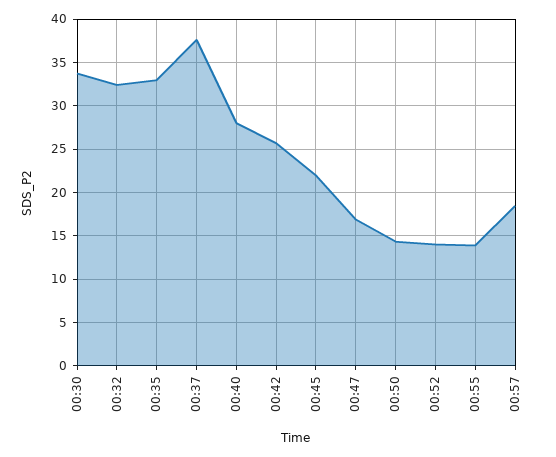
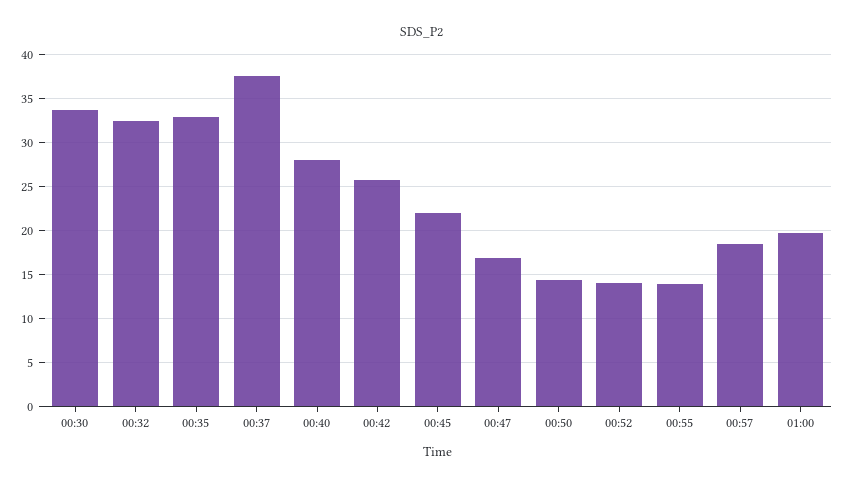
01:00: none -> 20

